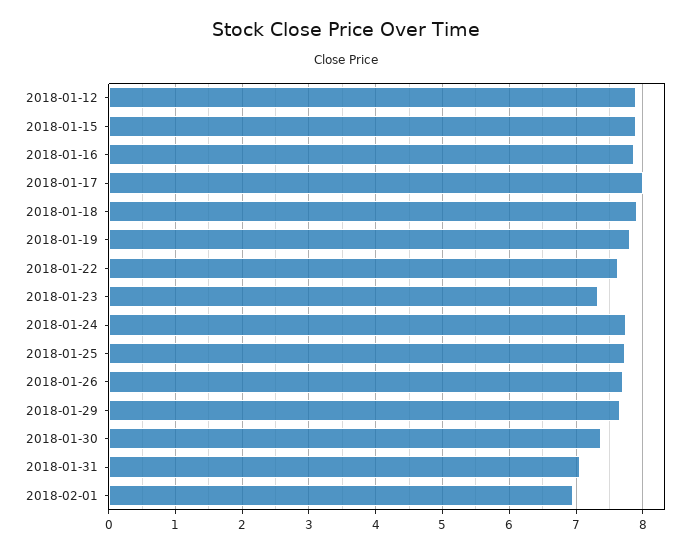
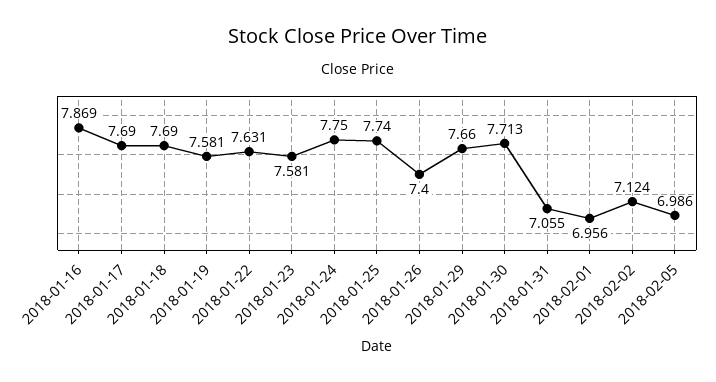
2018-01-12: 7.9 -> none
2018-01-15: 7.9 -> none
2018-01-17: 8 -> 7.69
2018-01-18: 7.9 -> 7.69
2018-01-19: 7.8 -> 7.581
2018-01-23: 7.3 -> 7.581
2018-01-26: 7.7 -> 7.4
2018-01-30: 7.4 -> 7.713
2018-02-02: none -> 7.124
2018-02-05: none -> 6.986

